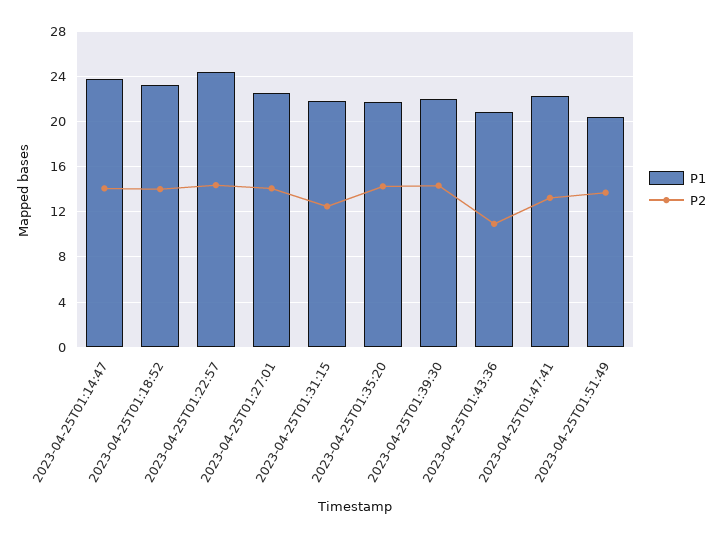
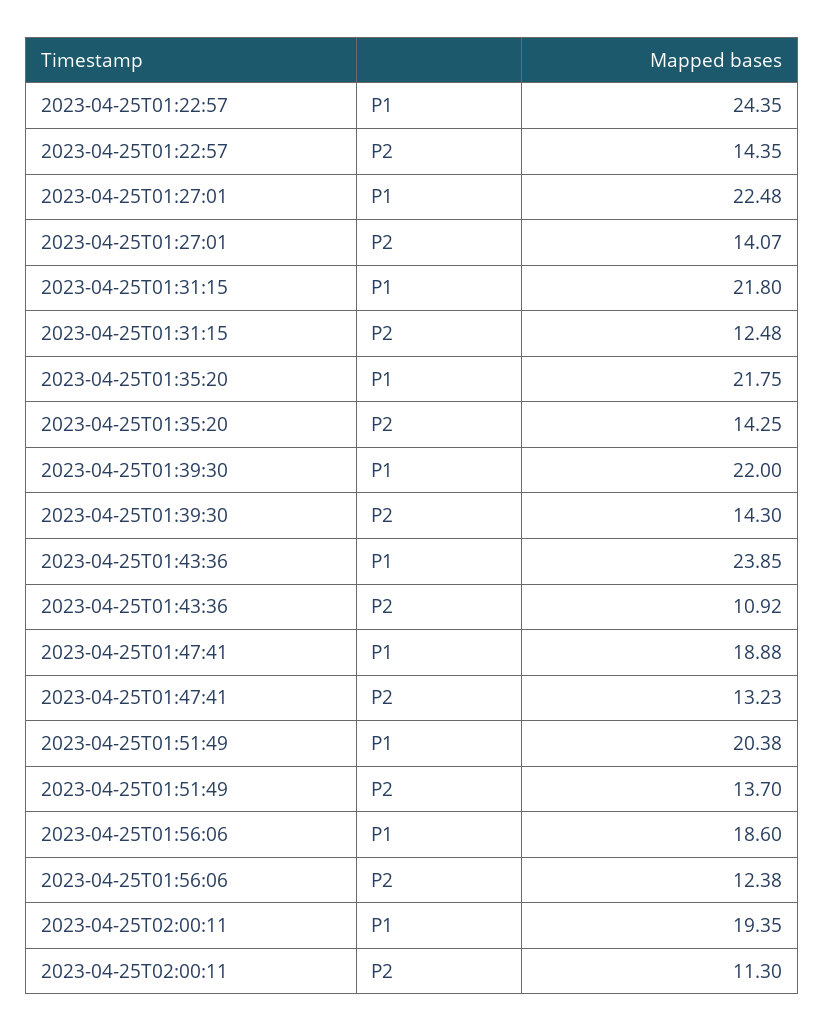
P1, 2023-04-25T01:14:47: 24 -> none
P2, 2023-04-25T01:14:47: 14 -> none
P1, 2023-04-25T01:18:52: 23 -> none
P2, 2023-04-25T01:18:52: 14 -> none
P1, 2023-04-25T01:43:36: 21 -> 23.85
P1, 2023-04-25T01:47:41: 22 -> 18.88
P1, 2023-04-25T01:56:06: none -> 18.6
P2, 2023-04-25T01:56:06: none -> 12.38
P1, 2023-04-25T02:00:11: none -> 19.35
P2, 2023-04-25T02:00:11: none -> 11.3

